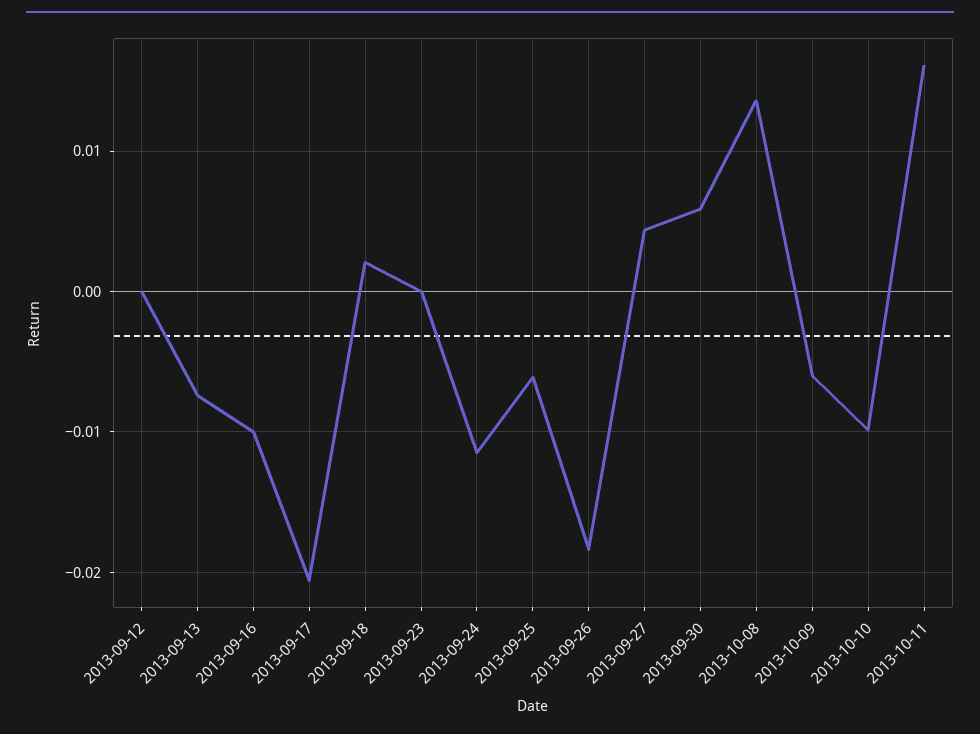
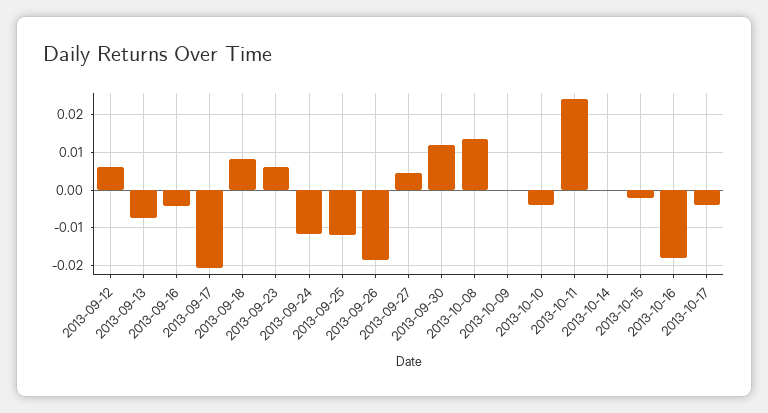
2013-09-12: 0 -> 0.006
2013-09-16: -0.01 -> -0.004
2013-09-18: 0.002 -> 0.008
2013-09-23: 0 -> 0.006
2013-09-25: -0.006 -> -0.012
2013-09-30: 0.006 -> 0.012
2013-10-09: -0.006 -> 0
2013-10-10: -0.01 -> -0.004
2013-10-11: 0.016 -> 0.024
2013-10-14: none -> 0
2013-10-15: none -> -0.002
2013-10-16: none -> -0.018
2013-10-17: none -> -0.004

